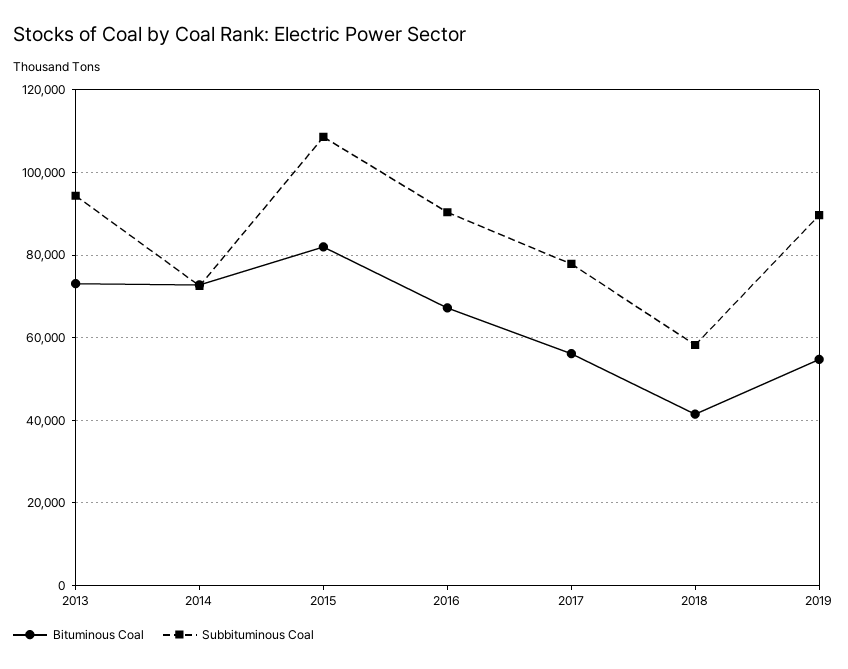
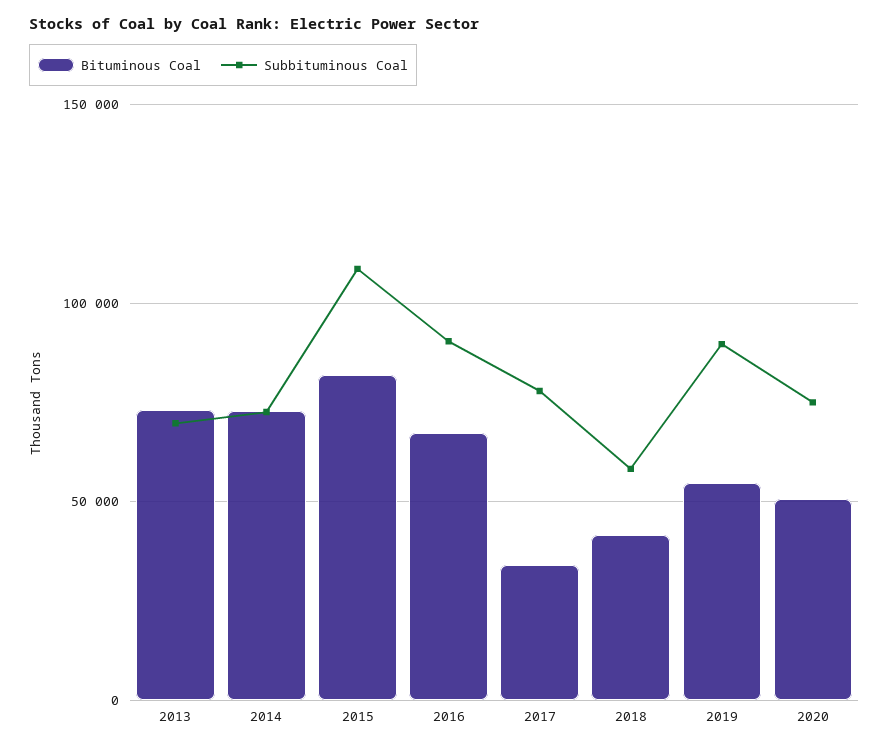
Subbituminous Coal, 2013: 94000 -> 70000
Bituminous Coal, 2017: 56000 -> 35000
Bituminous Coal, 2020: none -> 50000
Subbituminous Coal, 2020: none -> 75000

